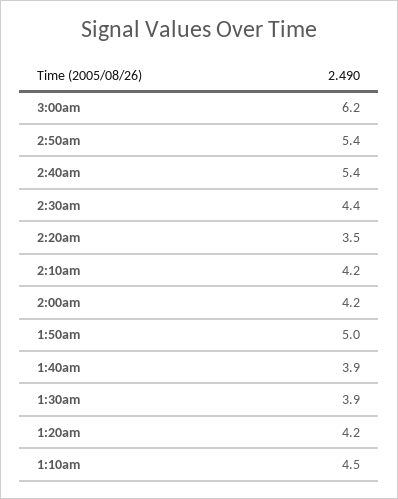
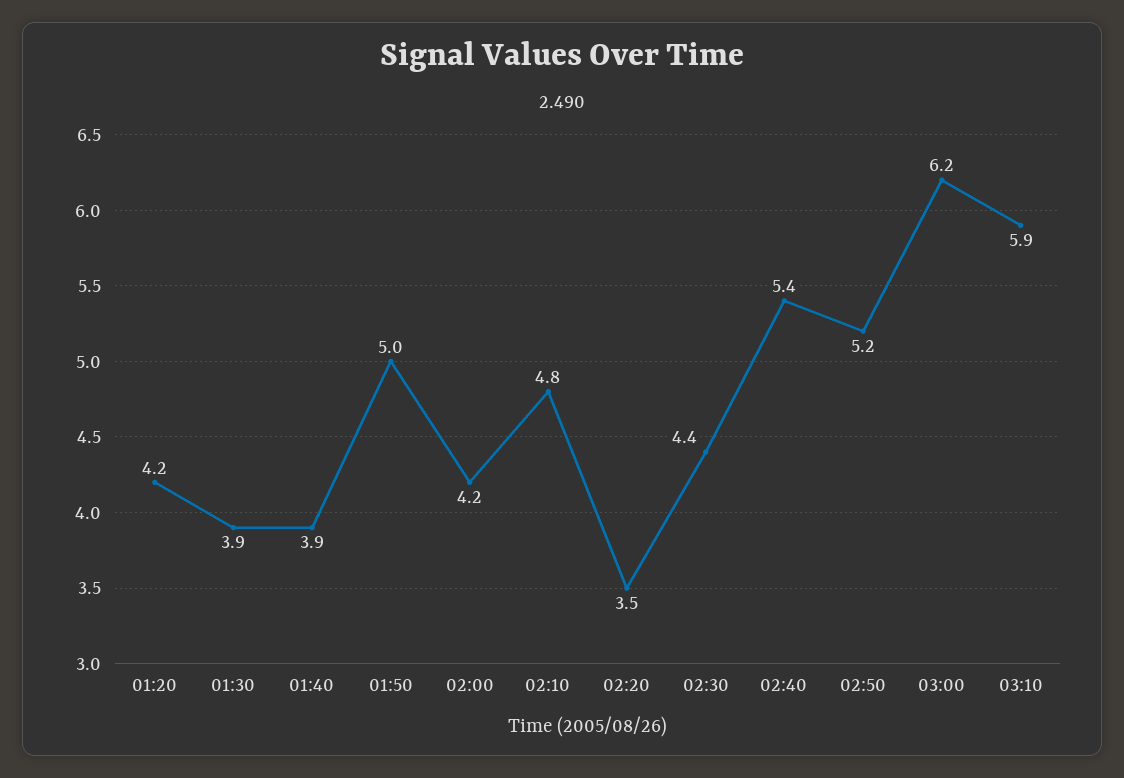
2:50am: 5.4 -> 5.2
2:10am: 4.2 -> 4.8
1:10am: 4.5 -> none
03:10: none -> 5.9

